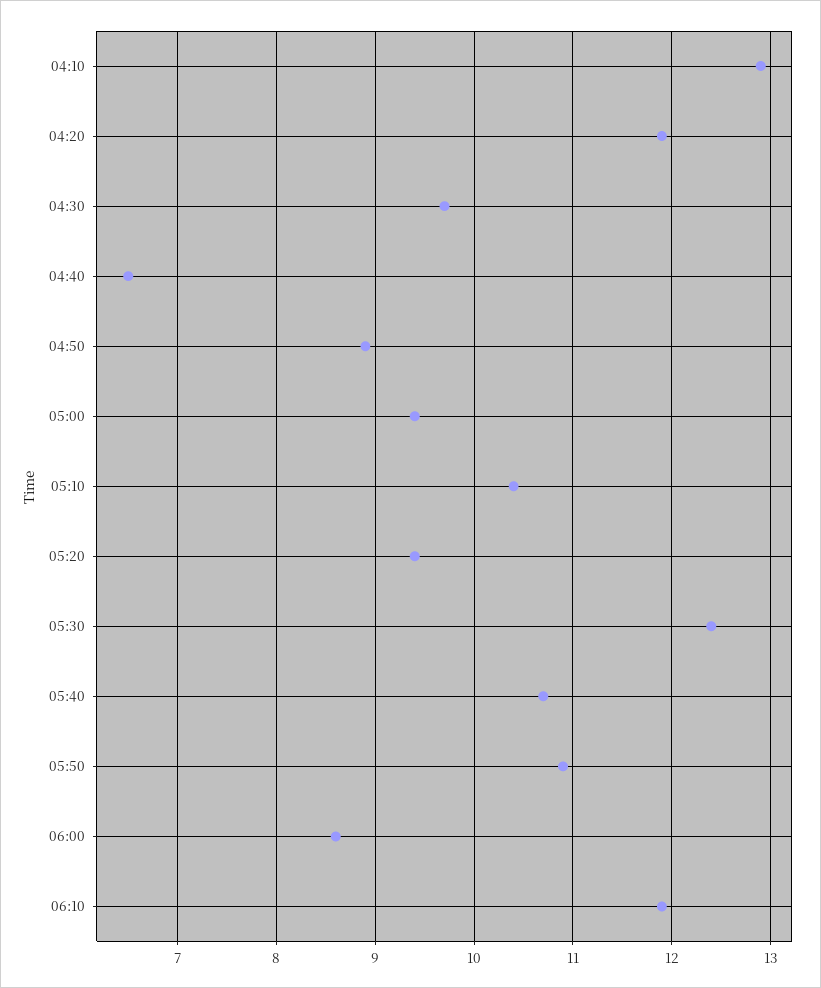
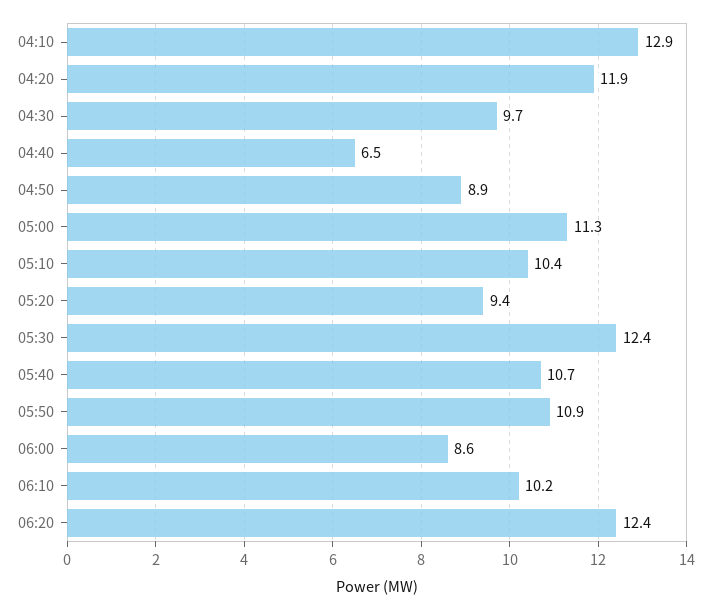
05:00: 9.4 -> 11.3
06:10: 11.9 -> 10.2
06:20: none -> 12.4

